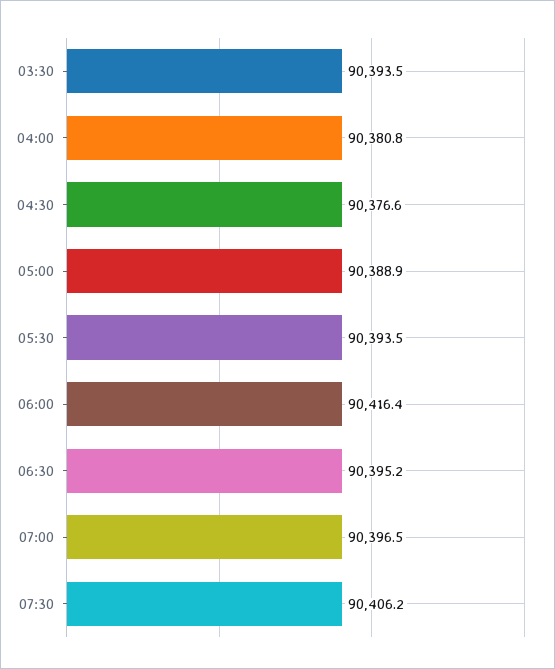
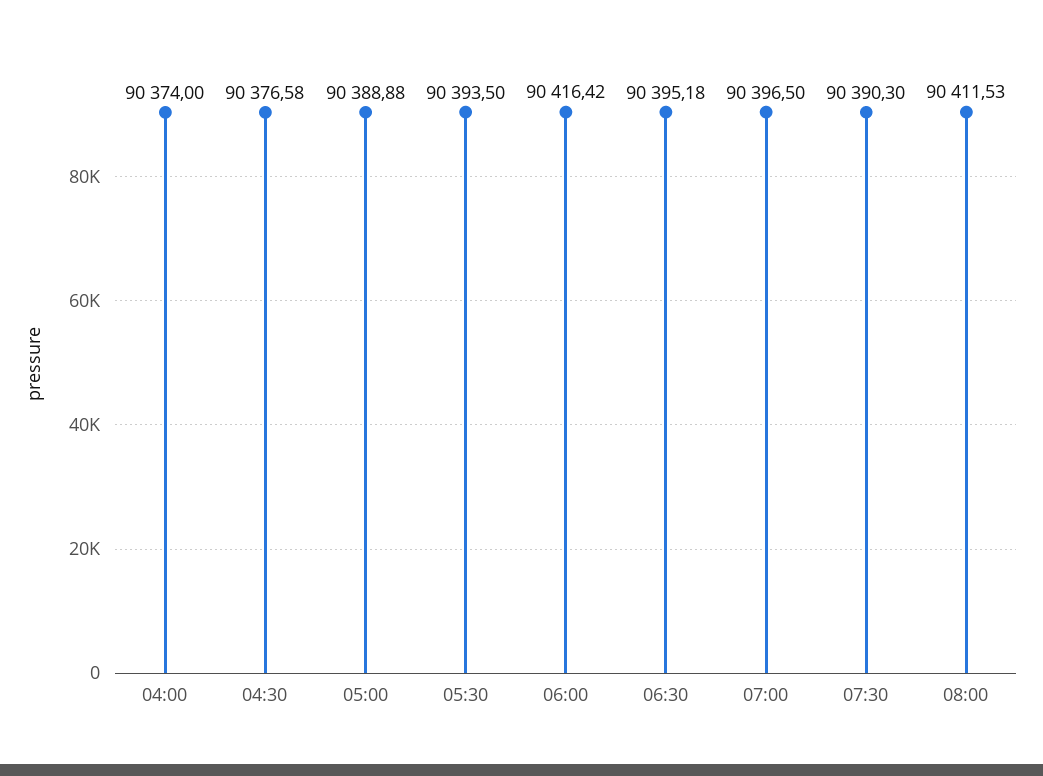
03:30: 90393.5 -> none
04:00: 90380.8 -> 90374
07:30: 90406.2 -> 90390.3
08:00: none -> 90411.53

